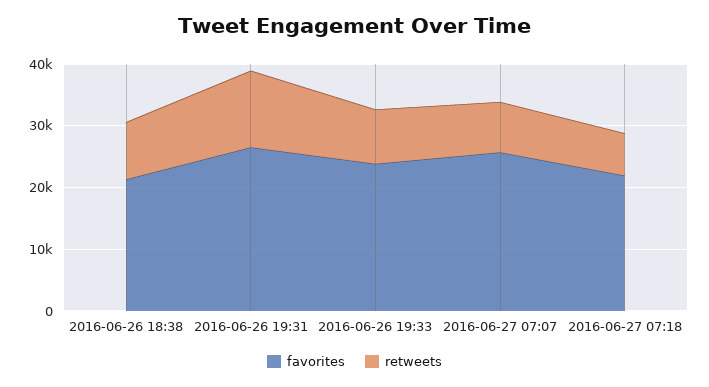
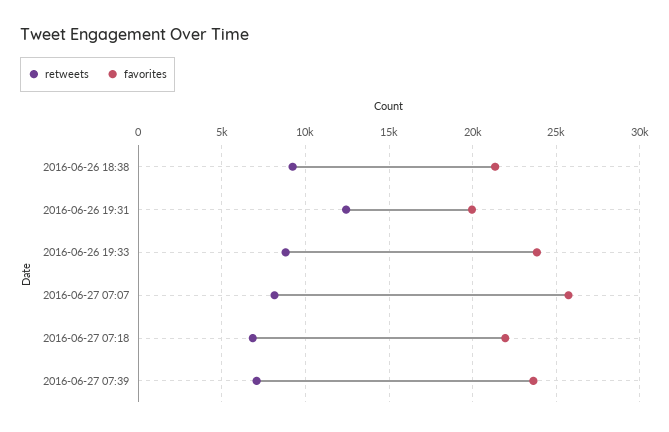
favorites, 2016-06-26 19:31: 26000 -> 20000
retweets, 2016-06-27 07:39: none -> 7000
favorites, 2016-06-27 07:39: none -> 23500

